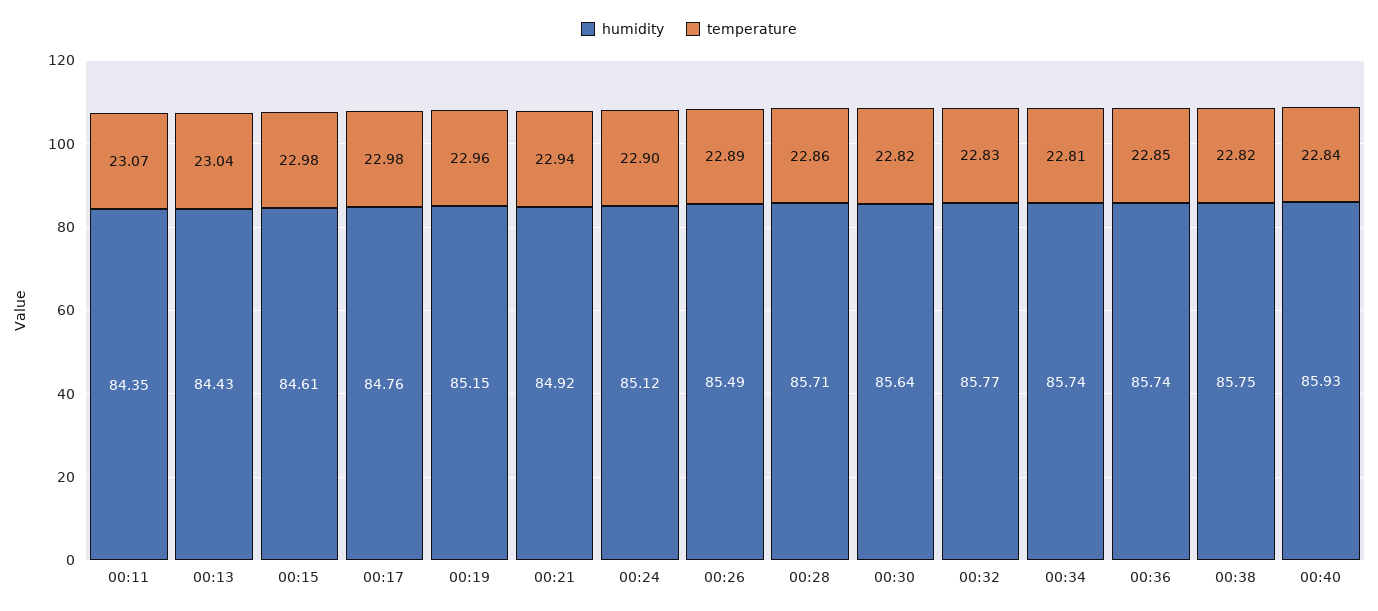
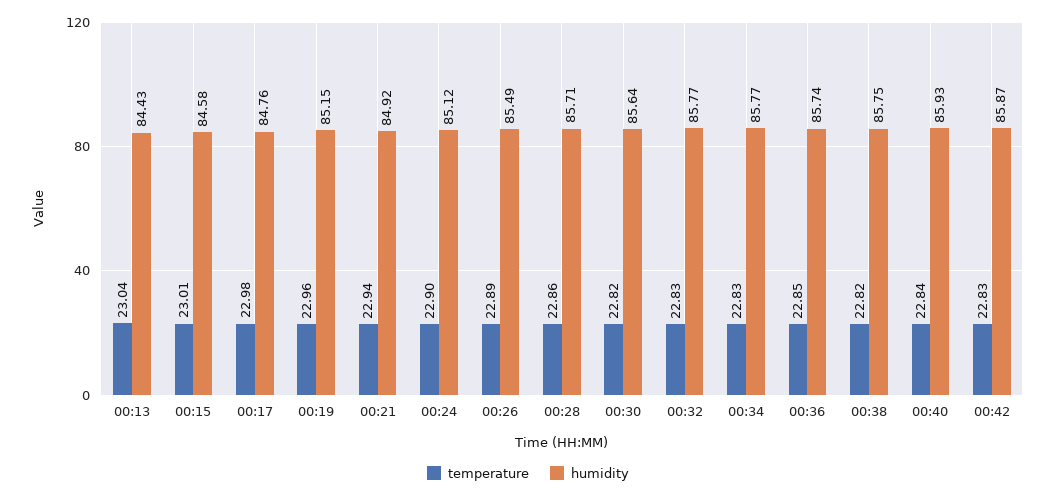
humidity, 00:11: 84.35 -> none
temperature, 00:11: 23.07 -> none
humidity, 00:15: 84.61 -> 84.58
temperature, 00:15: 22.98 -> 23.01
humidity, 00:34: 85.74 -> 85.77
temperature, 00:34: 22.81 -> 22.83
temperature, 00:42: none -> 22.83
humidity, 00:42: none -> 85.87

